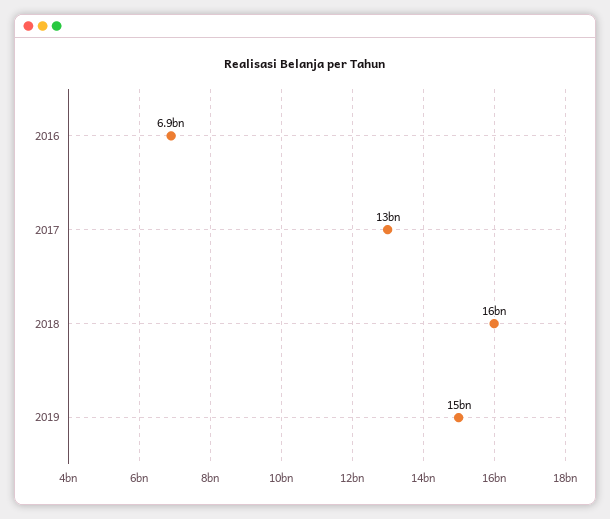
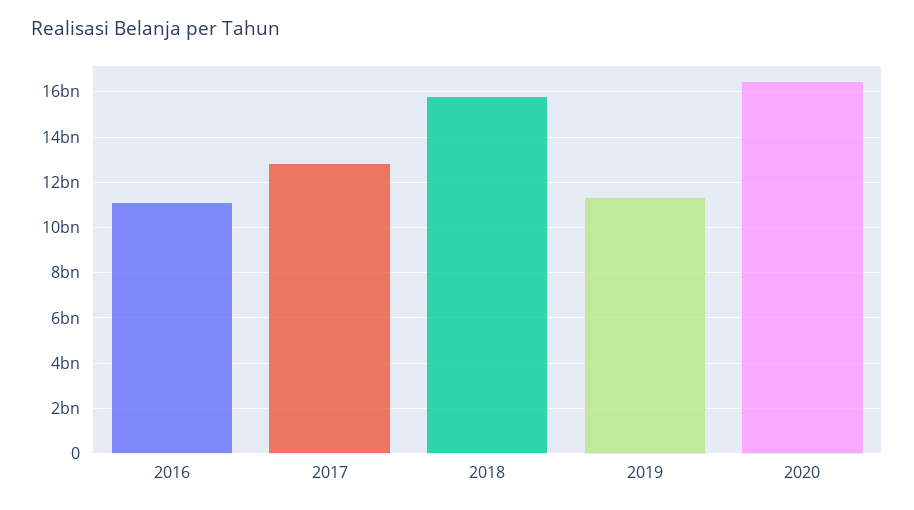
2016: 6900000000 -> 11000000000
2019: 15000000000 -> 11500000000
2020: none -> 16500000000

